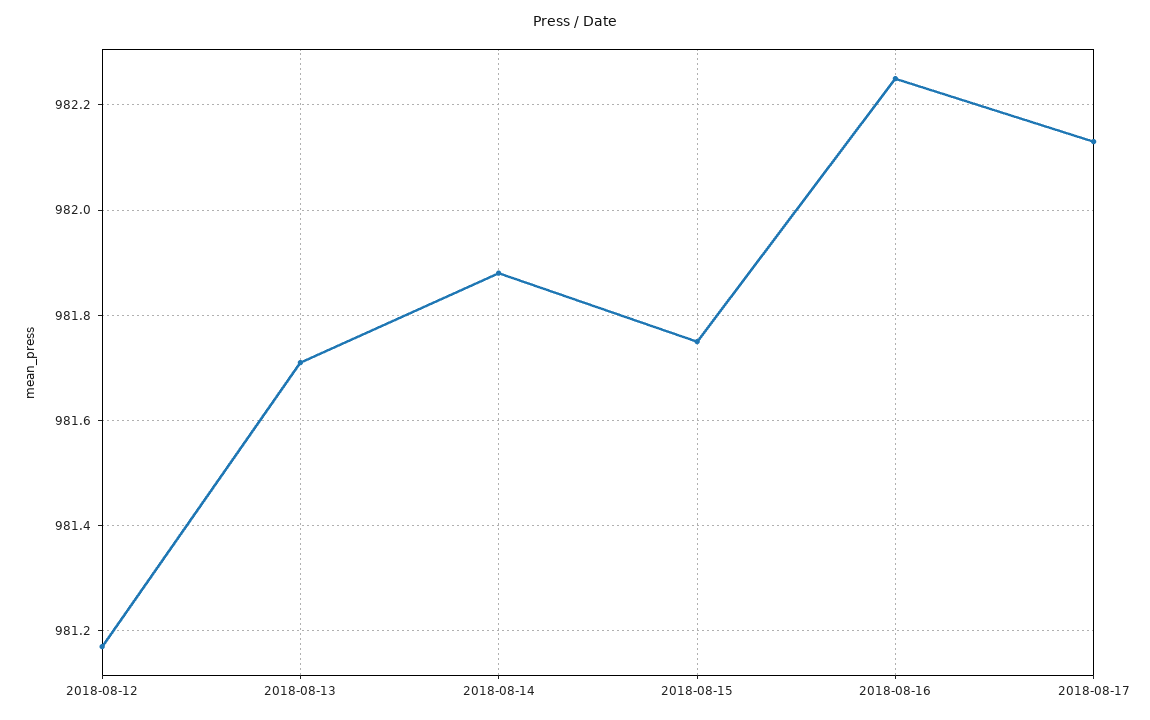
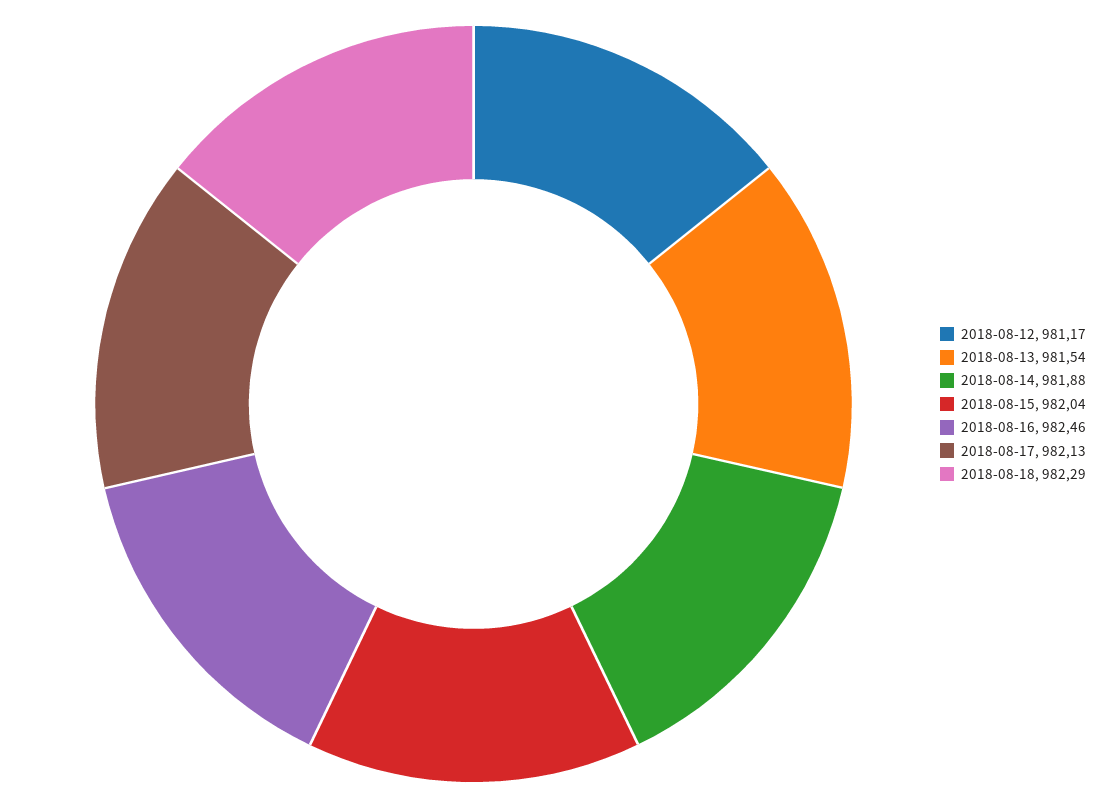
2018-08-13: 981.7 -> 981.54
2018-08-15: 981.75 -> 982.04
2018-08-16: 982.25 -> 982.46
2018-08-18: none -> 982.29

